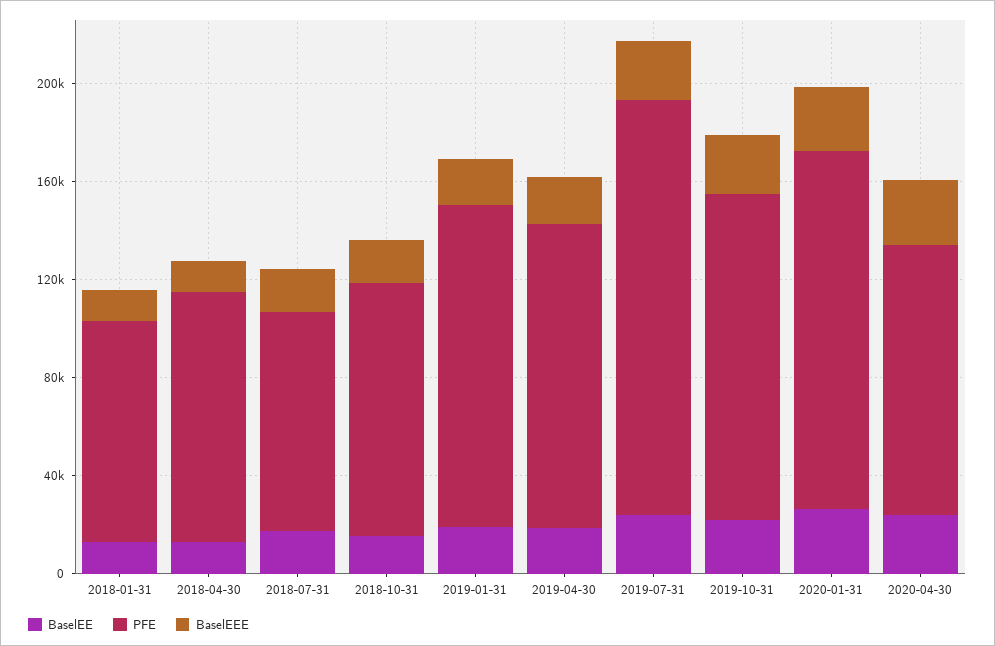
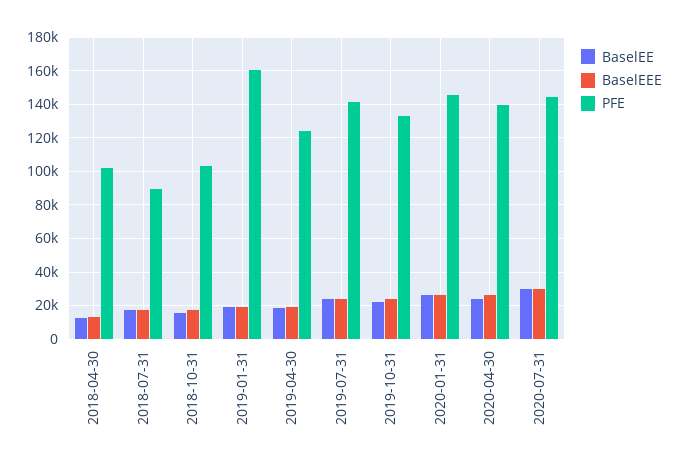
BaselEE, 2018-01-31: 10000 -> none
PFE, 2018-01-31: 90000 -> none
BaselEEE, 2018-01-31: 10000 -> none
PFE, 2019-01-31: 130000 -> 160000
PFE, 2019-07-31: 170000 -> 140000
PFE, 2020-04-30: 110000 -> 140000
BaselEE, 2020-07-31: none -> 30000
BaselEEE, 2020-07-31: none -> 30000
PFE, 2020-07-31: none -> 145000

